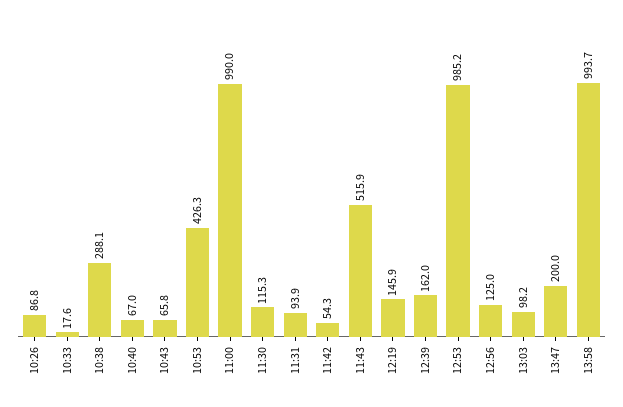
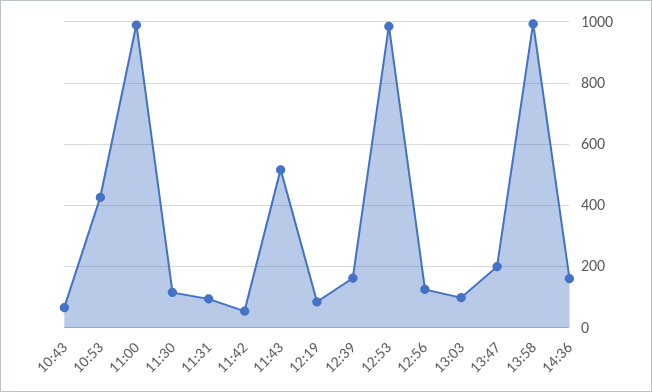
10:26: 86.8 -> none
10:33: 17.6 -> none
10:38: 288.1 -> none
10:40: 67 -> none
12:19: 145.9 -> 80
14:36: none -> 160

